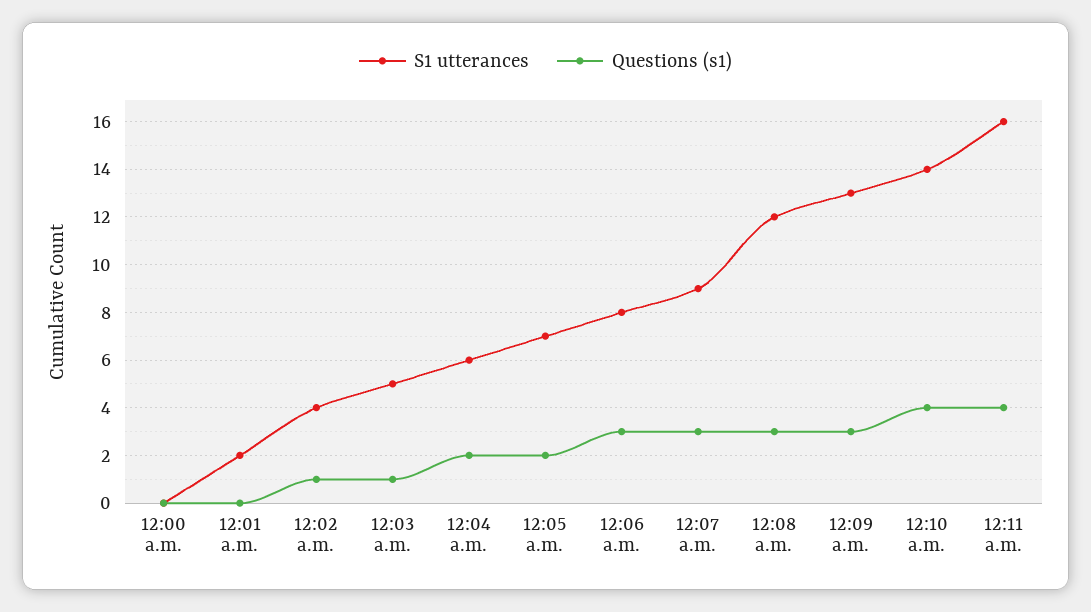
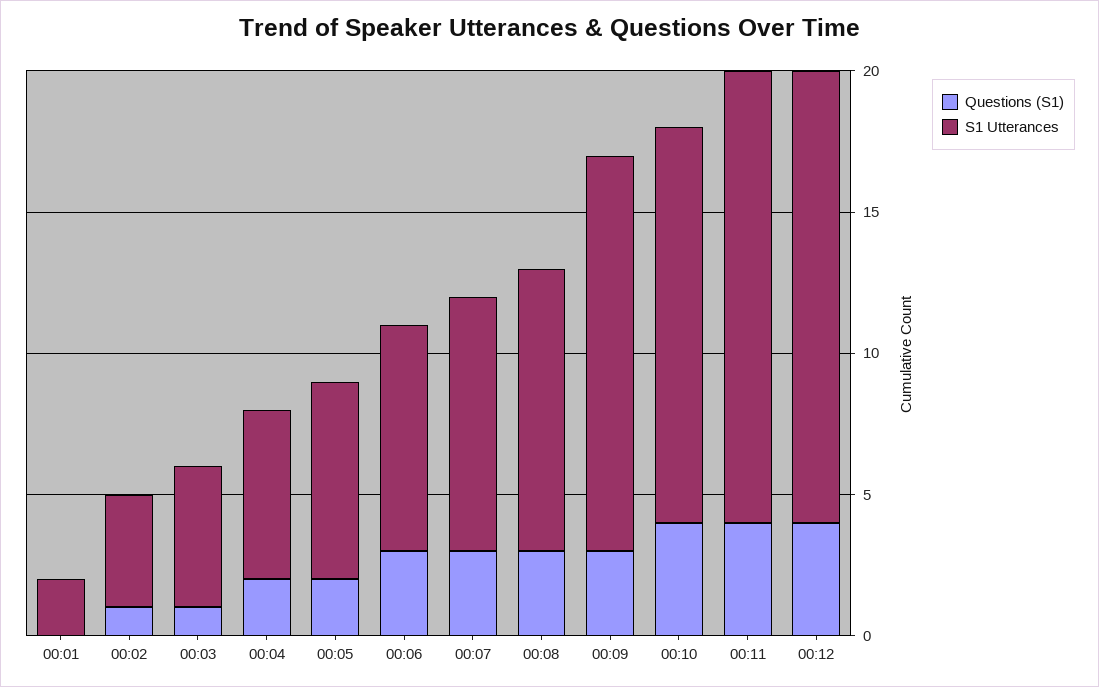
S1 utterances, 12:00 a.m.: 0 -> none
Questions (s1), 12:00 a.m.: 0 -> none
S1 utterances, 12:08 a.m.: 12 -> 10
S1 utterances, 12:09 a.m.: 13 -> 14
Questions (s1), 00:12: none -> 4
S1 utterances, 00:12: none -> 16

